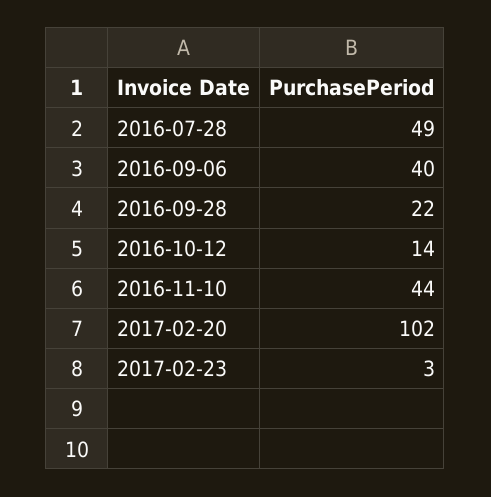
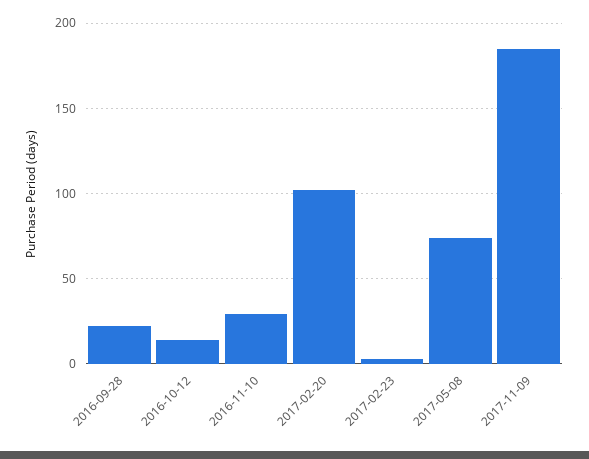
2016-07-28: 49 -> none
2016-09-06: 40 -> none
2016-11-10: 44 -> 30
2017-05-08: none -> 75
2017-11-09: none -> 185

